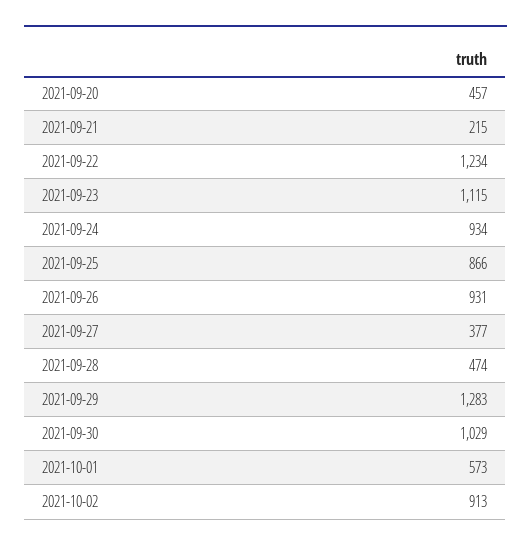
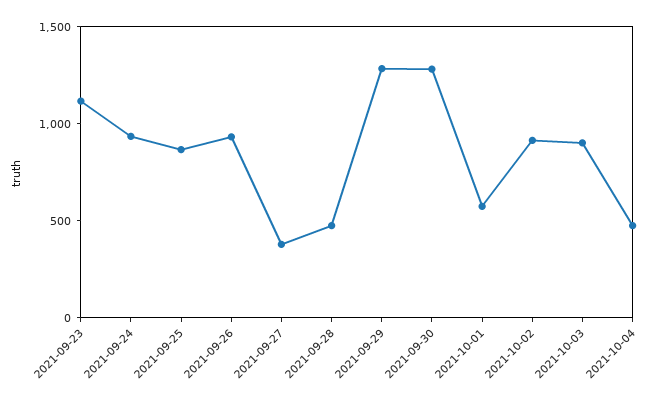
2021-09-20: 457 -> none
2021-09-21: 215 -> none
2021-09-22: 1234 -> none
2021-09-30: 1029 -> 1300
2021-10-03: none -> 900
2021-10-04: none -> 500

